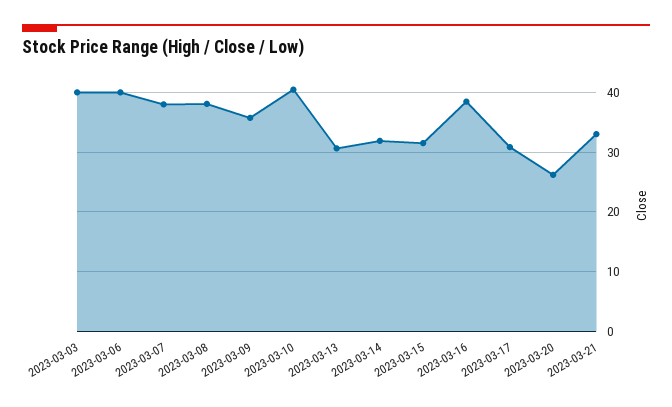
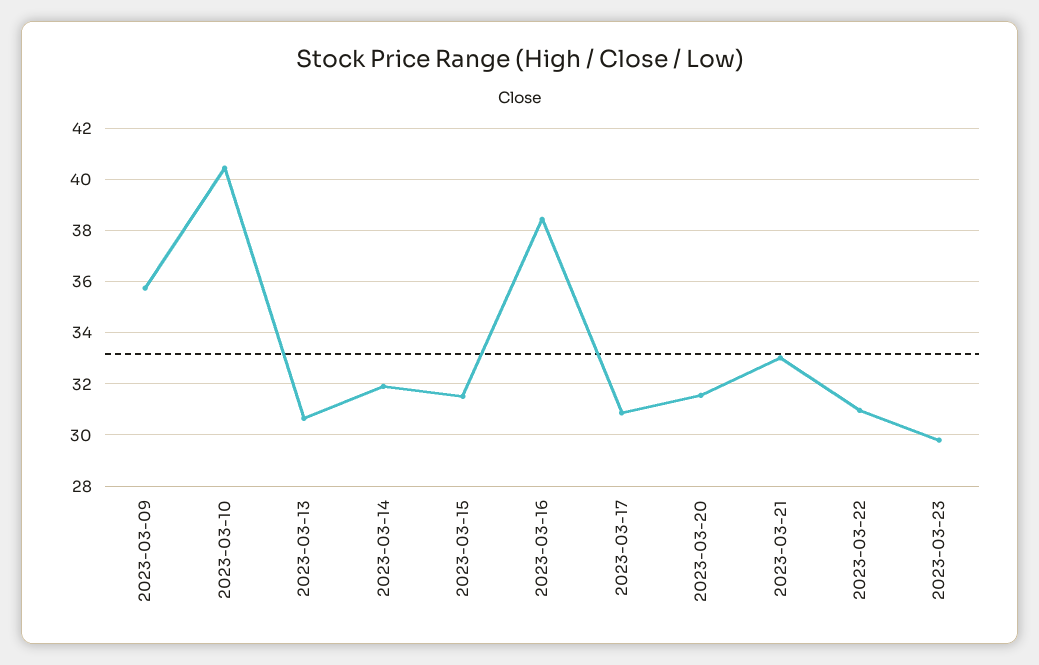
2023-03-03: 40 -> none
2023-03-06: 40 -> none
2023-03-07: 38 -> none
2023-03-08: 38 -> none
2023-03-20: 26 -> 31.5
2023-03-22: none -> 31
2023-03-23: none -> 29.75

